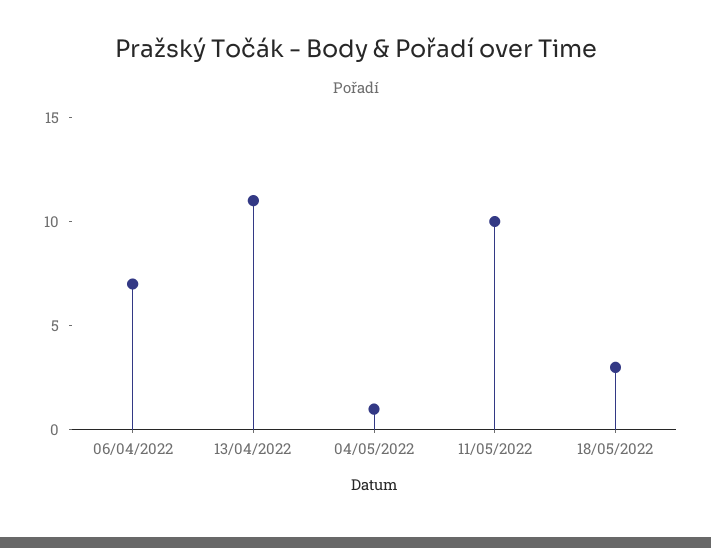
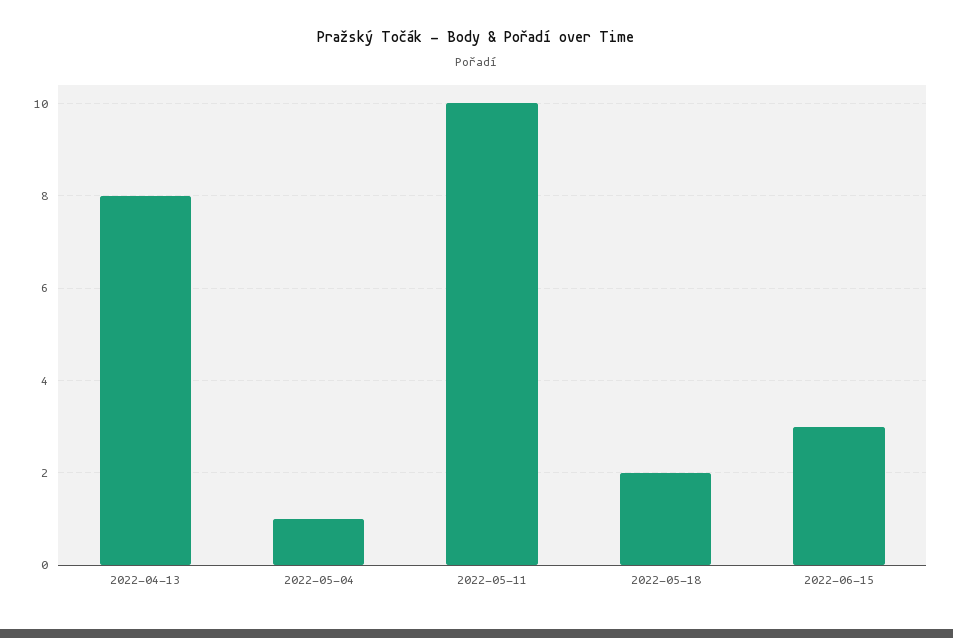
06/04/2022: 7 -> none
13/04/2022: 11 -> 8
18/05/2022: 3 -> 2
2022-06-15: none -> 3

